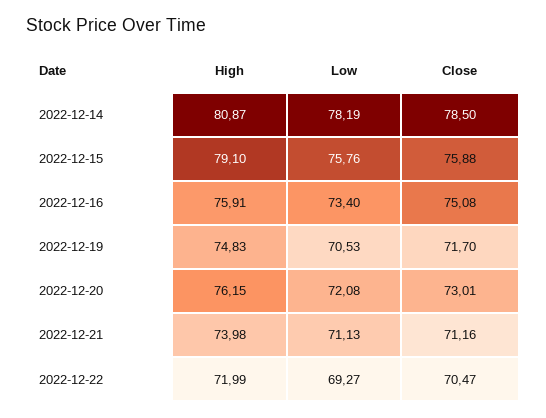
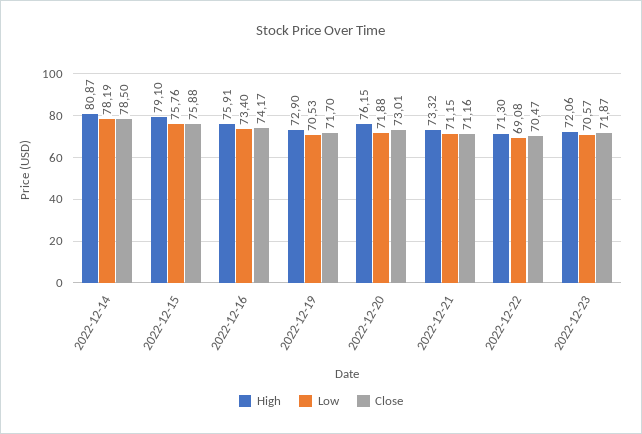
Close, 2022-12-16: 75.08 -> 74.17
High, 2022-12-19: 74.83 -> 72.9
Low, 2022-12-20: 72.08 -> 71.88
High, 2022-12-21: 73.98 -> 73.32
Low, 2022-12-21: 71.13 -> 71.15
High, 2022-12-22: 71.99 -> 71.3
Low, 2022-12-22: 69.27 -> 69.08
High, 2022-12-23: none -> 72.06
Low, 2022-12-23: none -> 70.57
Close, 2022-12-23: none -> 71.87

